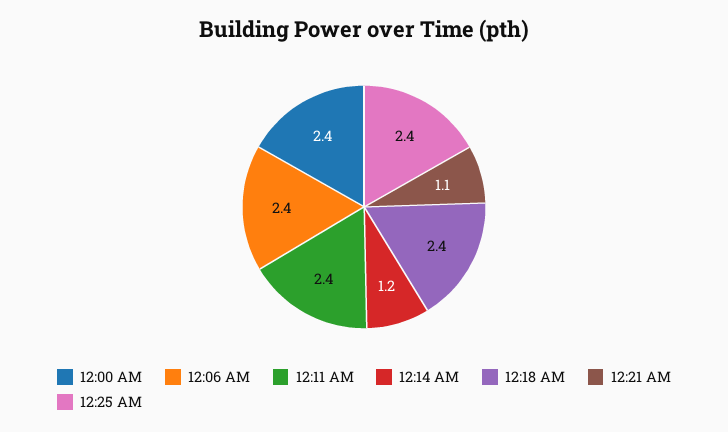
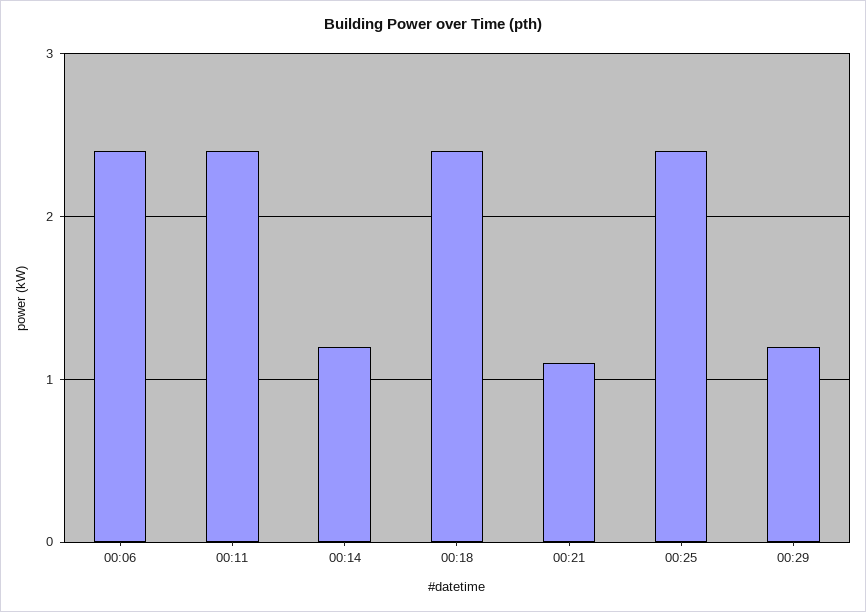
12:00 AM: 2.4 -> none
00:29: none -> 1.2

